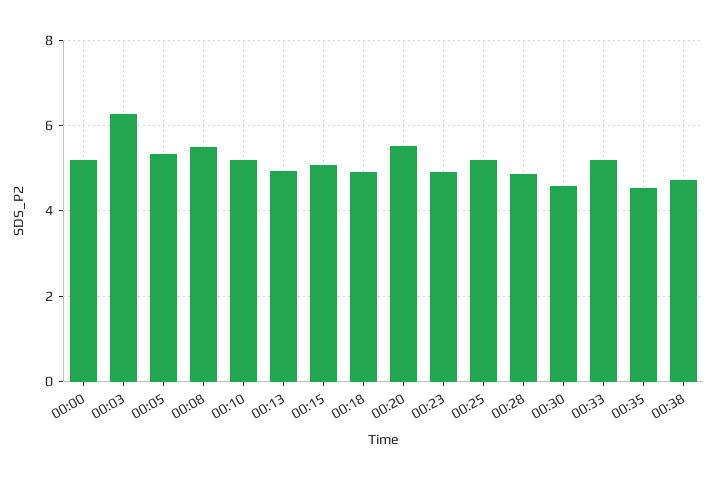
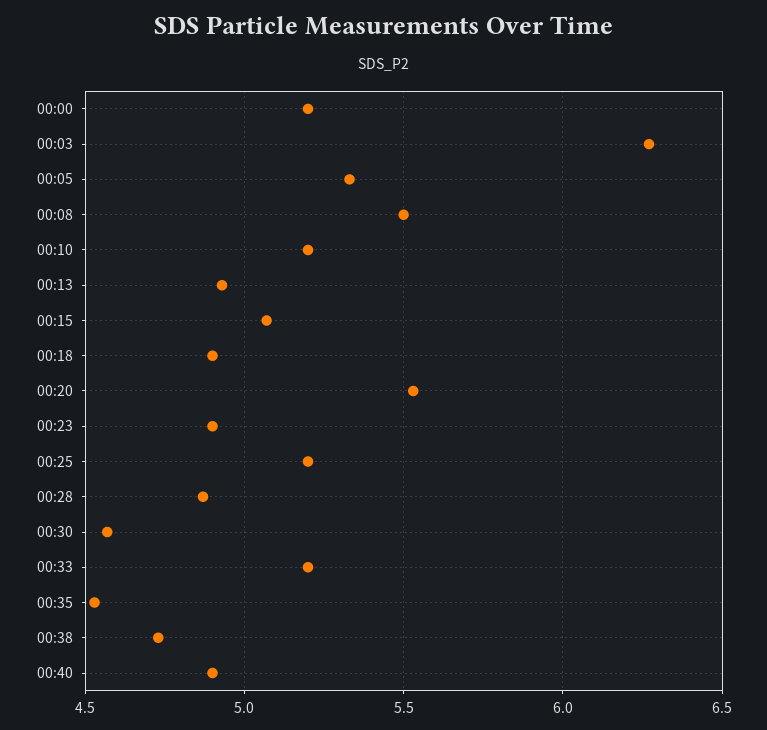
00:40: none -> 4.9

